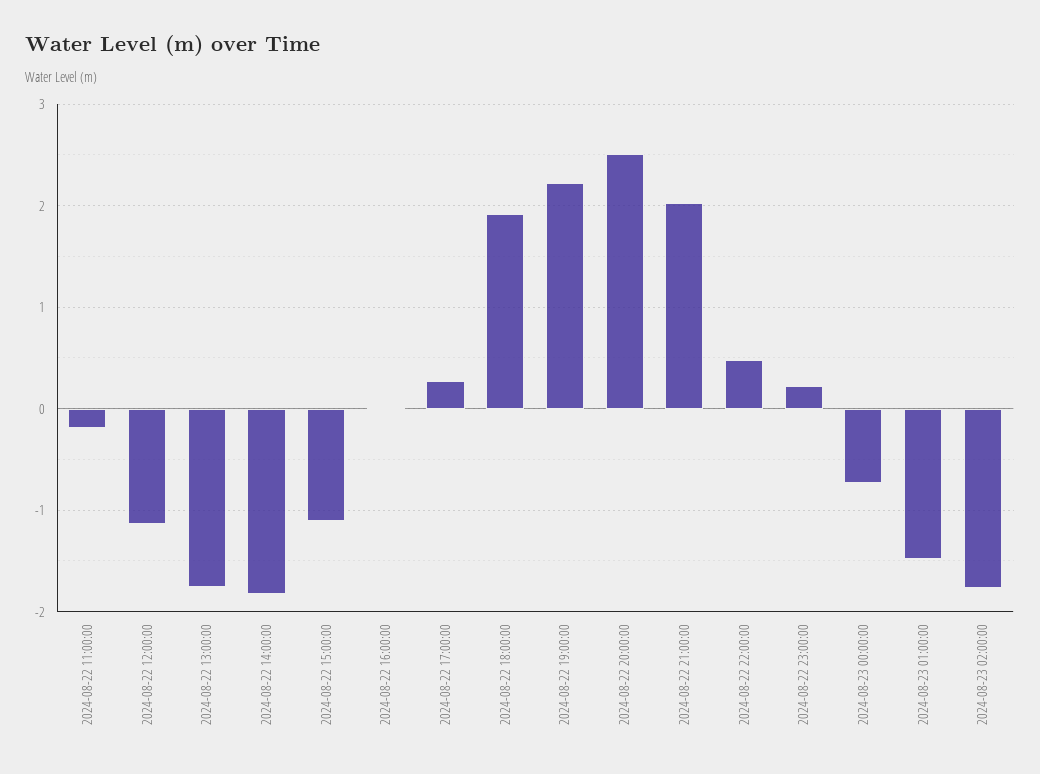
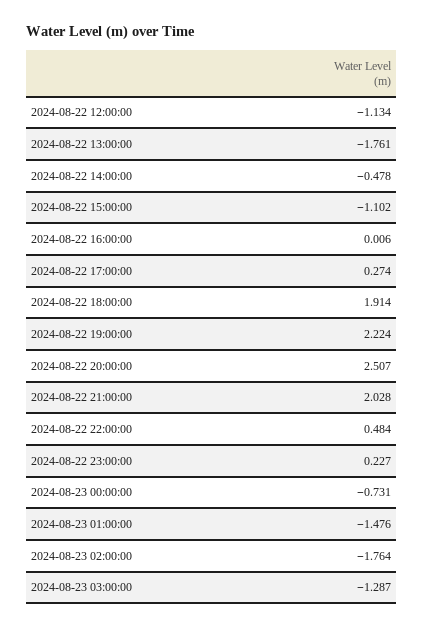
2024-08-22 11:00:00: -0.2 -> none
2024-08-22 14:00:00: -1.8 -> -0.478
2024-08-23 03:00:00: none -> -1.287

